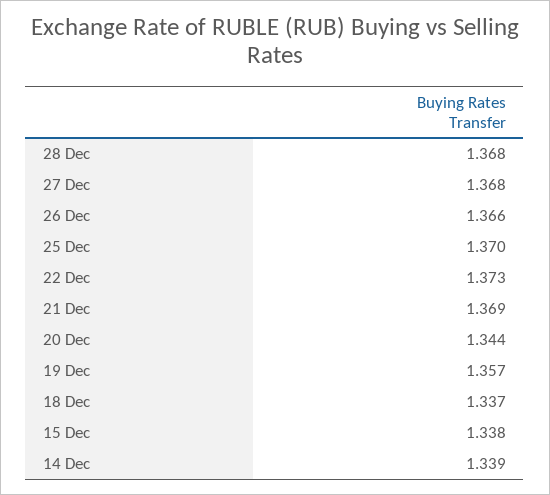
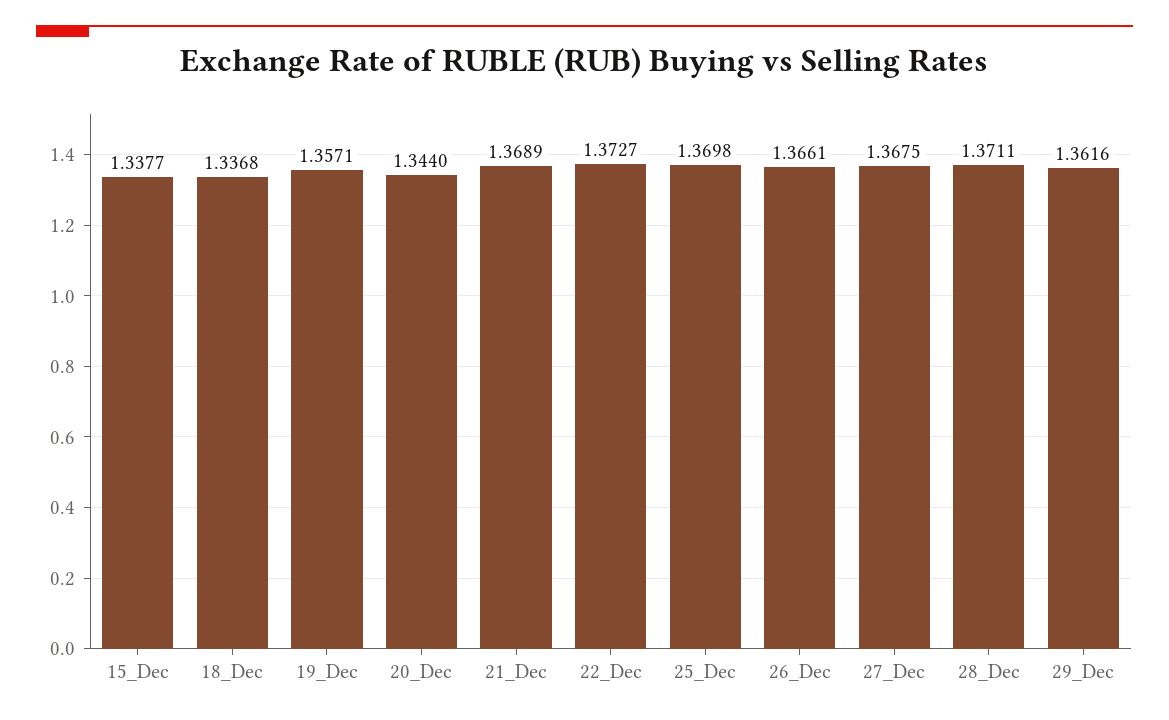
28 Dec: 1.368 -> 1.3711
14 Dec: 1.339 -> none
29_Dec: none -> 1.3616

